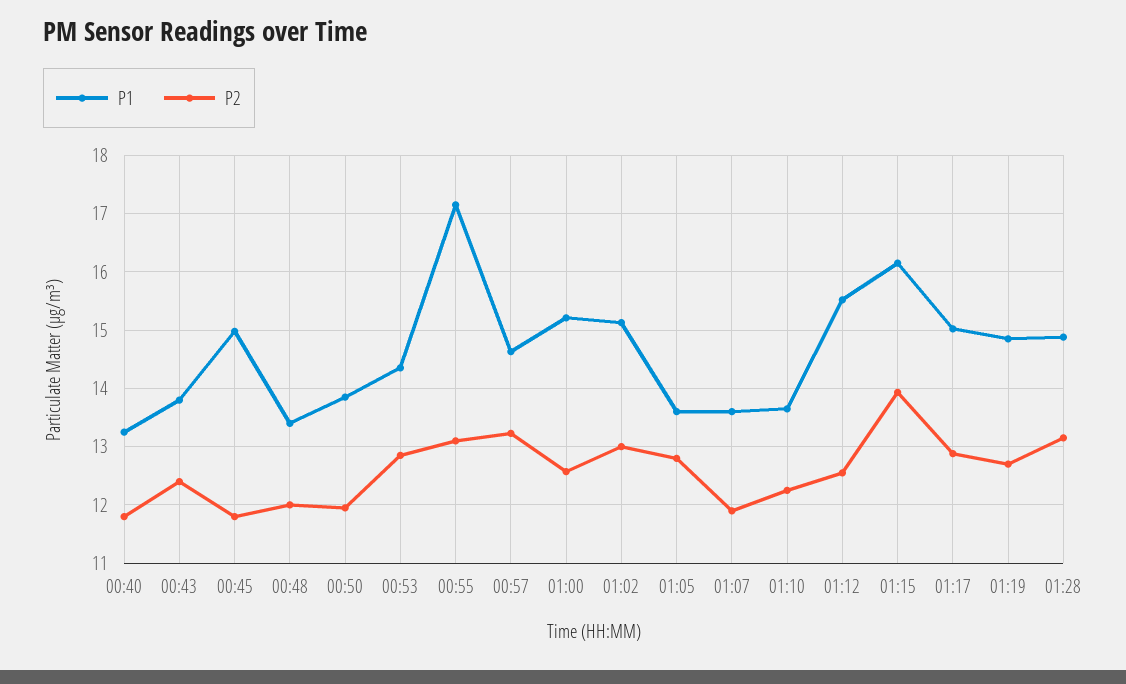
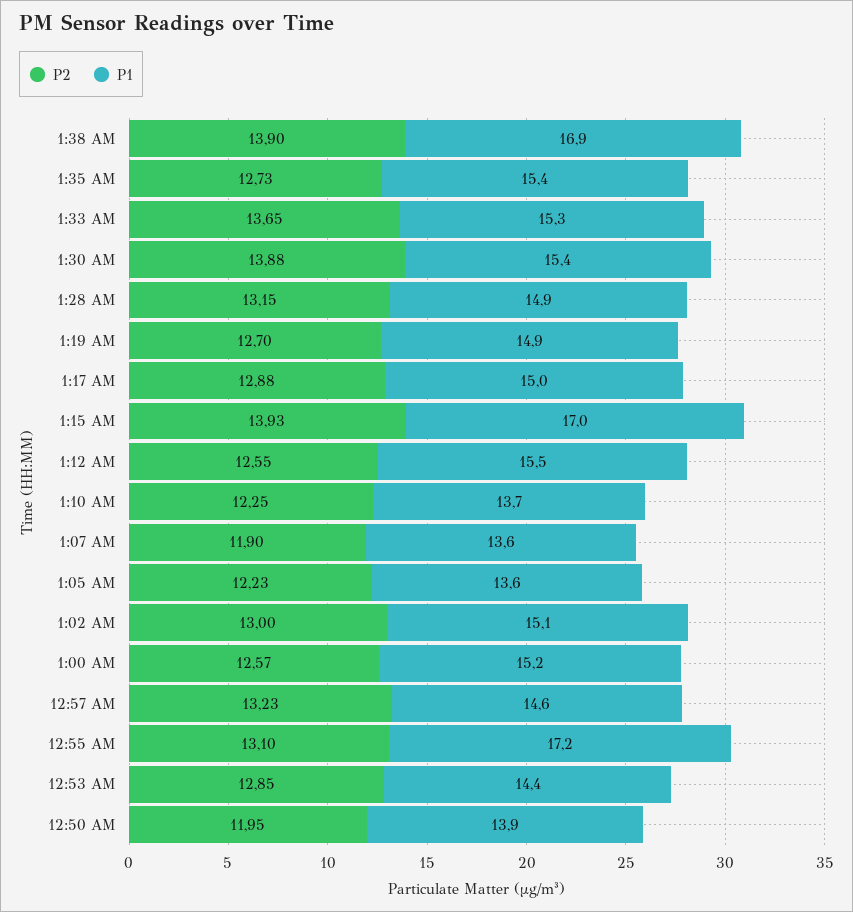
P1, 00:40: 13.2 -> none
P2, 00:40: 11.8 -> none
P1, 00:43: 13.8 -> none
P2, 00:43: 12.4 -> none
P1, 00:45: 15 -> none
P2, 00:45: 11.8 -> none
P1, 00:48: 13.4 -> none
P2, 00:48: 12 -> none
P2, 01:05: 12.8 -> 12.23
P1, 01:15: 16.2 -> 17
P2, 1:38 AM: none -> 13.9
P1, 1:38 AM: none -> 16.9
P2, 1:35 AM: none -> 12.73
P1, 1:35 AM: none -> 15.4
P2, 1:33 AM: none -> 13.65
P1, 1:33 AM: none -> 15.3
P2, 1:30 AM: none -> 13.88
P1, 1:30 AM: none -> 15.4

